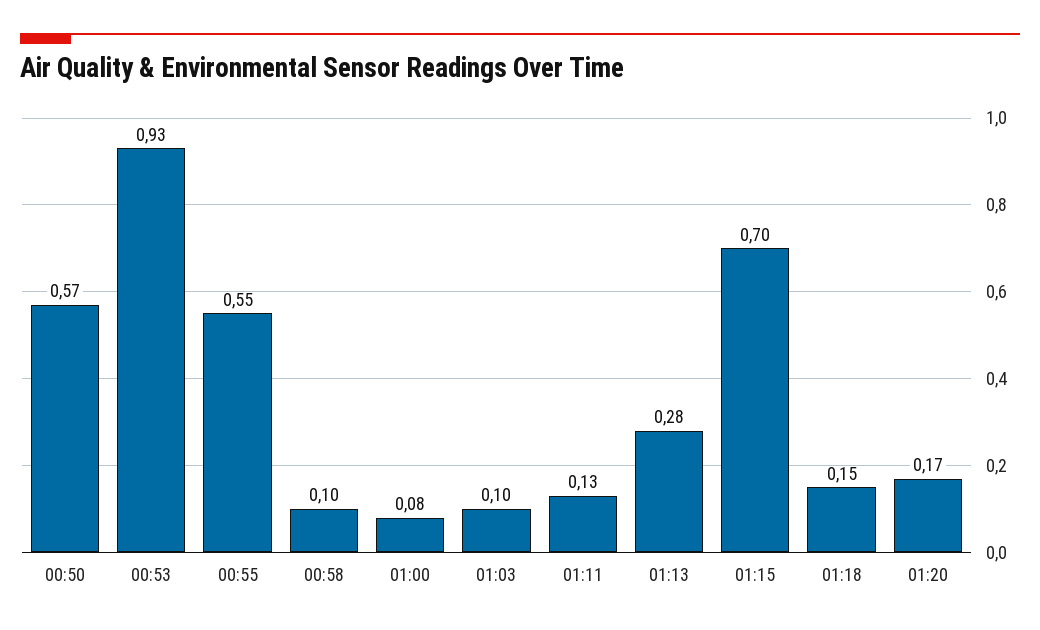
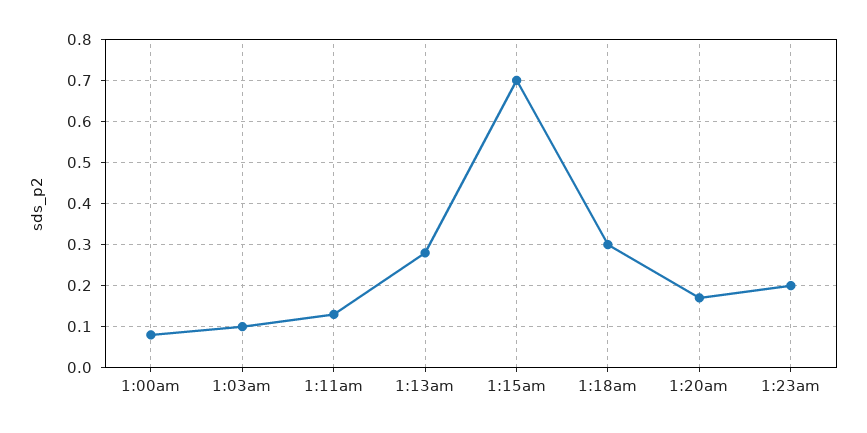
00:50: 0.57 -> none
00:53: 0.93 -> none
00:55: 0.55 -> none
00:58: 0.1 -> none
01:18: 0.15 -> 0.3
1:23am: none -> 0.2

